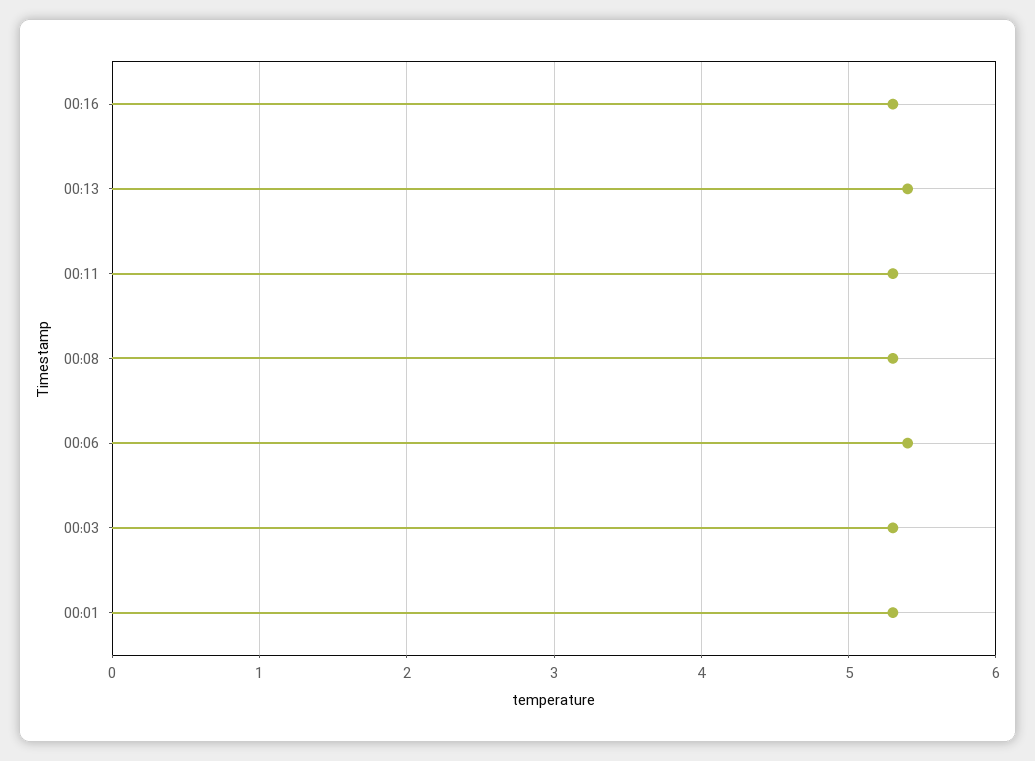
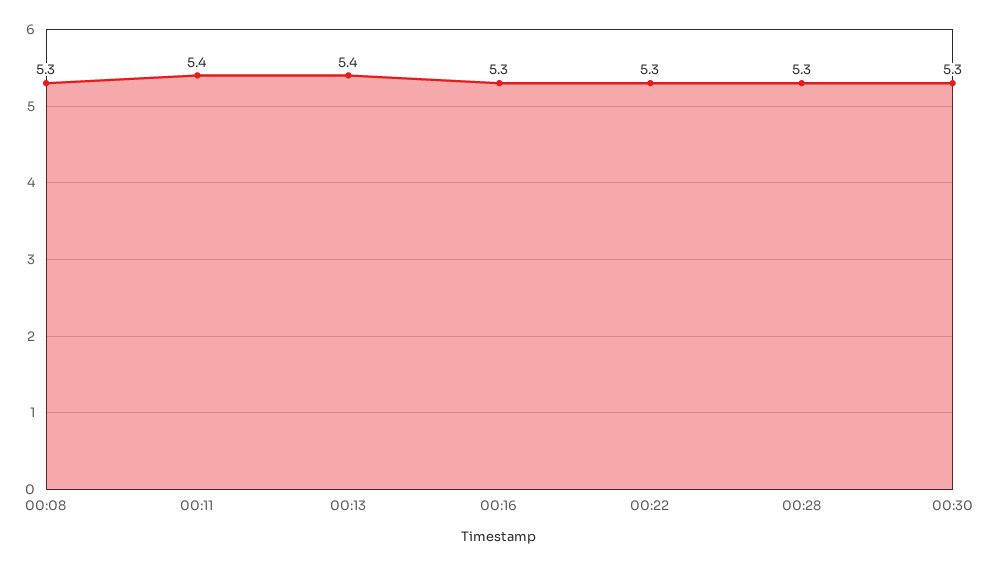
00:11: 5.3 -> 5.4
00:06: 5.4 -> none
00:03: 5.3 -> none
00:01: 5.3 -> none
00:22: none -> 5.3
00:28: none -> 5.3
00:30: none -> 5.3

